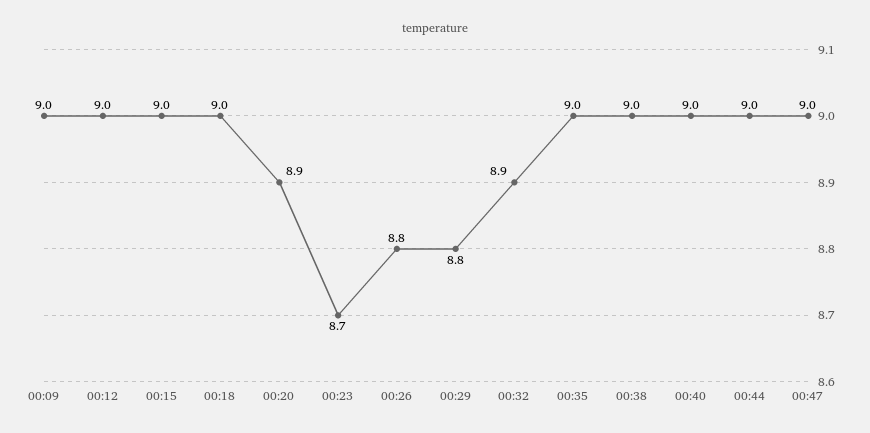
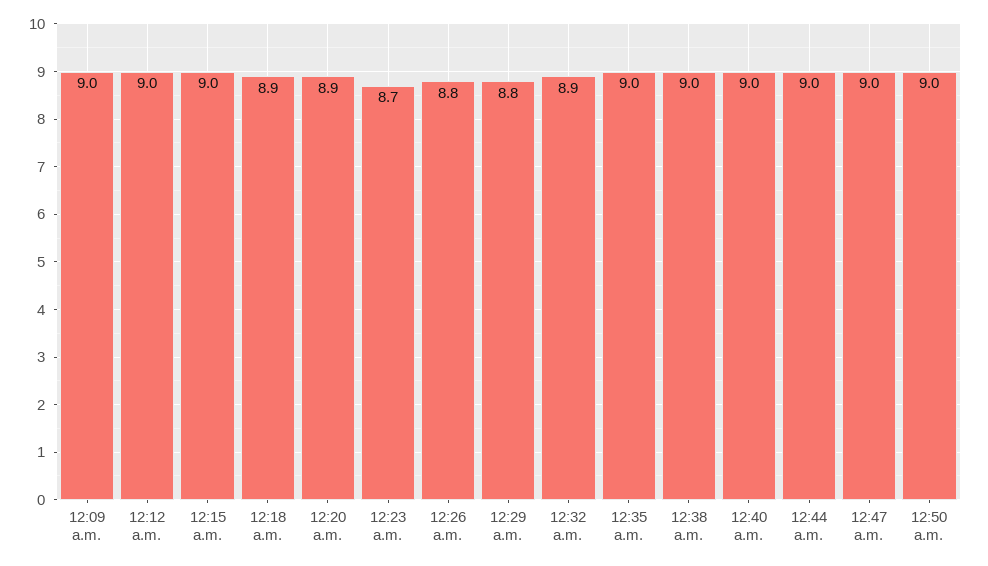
00:18: 9 -> 8.9
12:50 a.m.: none -> 9

